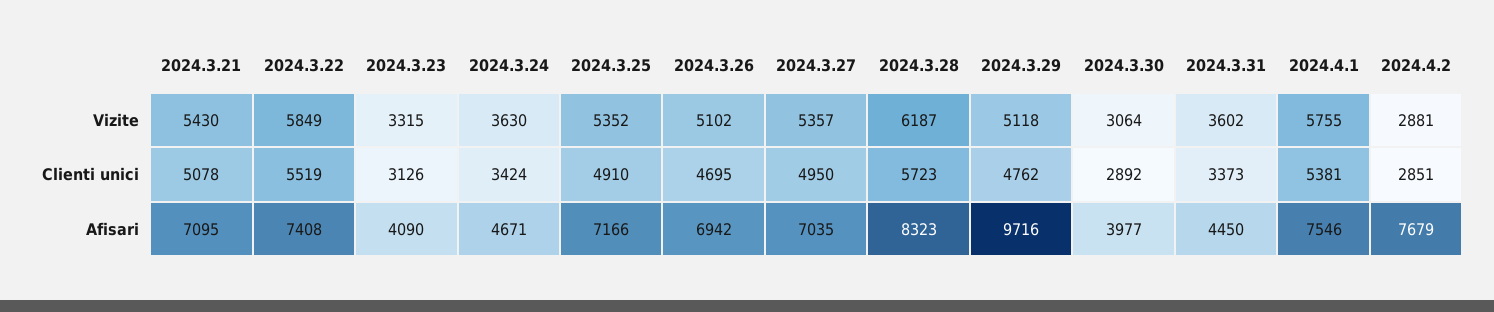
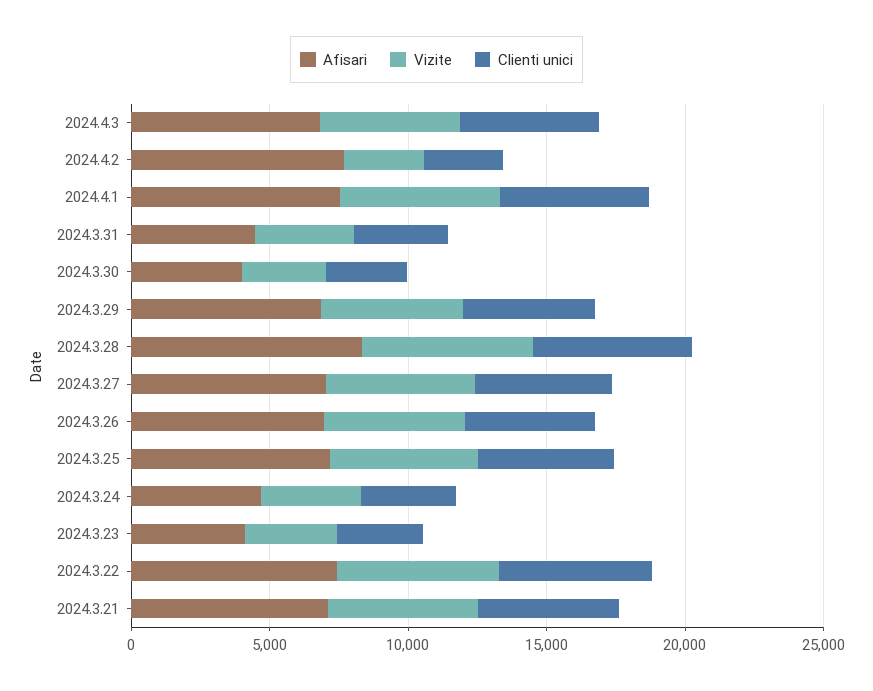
Afisari, 2024.3.29: 9716 -> 7000
Afisari, 2024.4.3: none -> 7000
Vizite, 2024.4.3: none -> 5000
Clienti unici, 2024.4.3: none -> 5000

